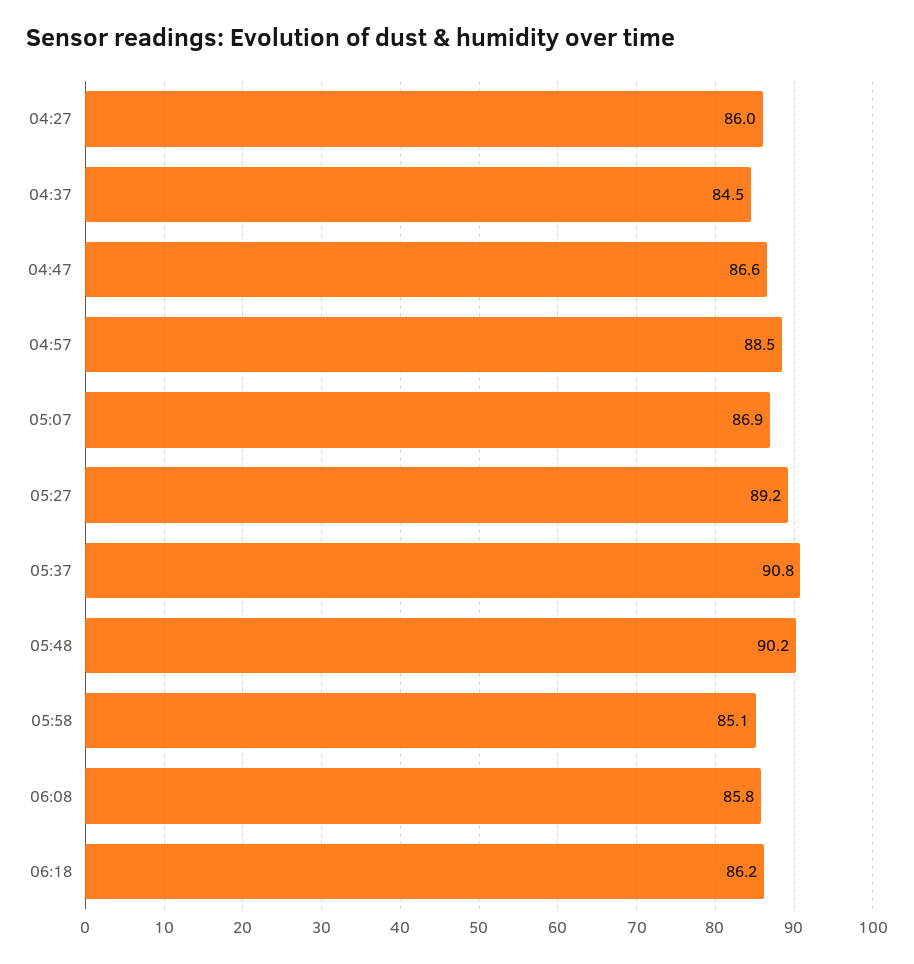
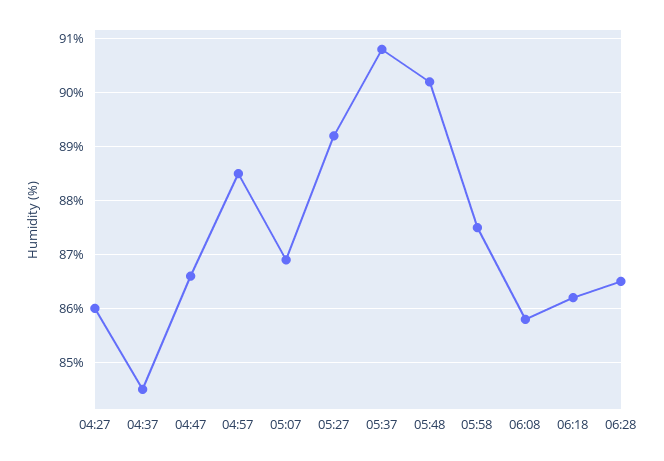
05:58: 85.1 -> 87.5
06:28: none -> 86.5

